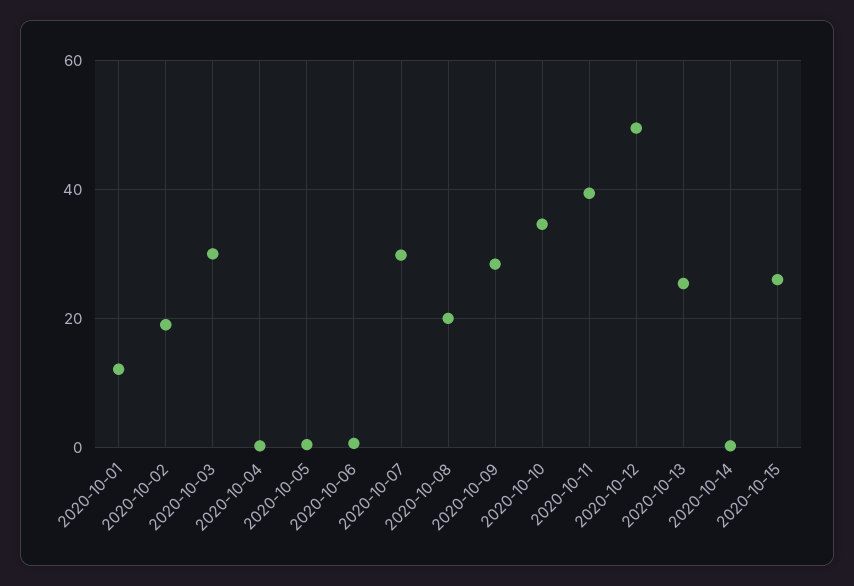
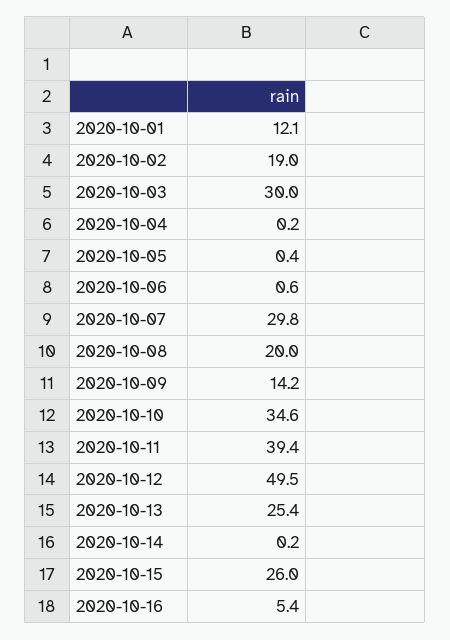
2020-10-09: 28 -> 14.2
2020-10-16: none -> 5.4

